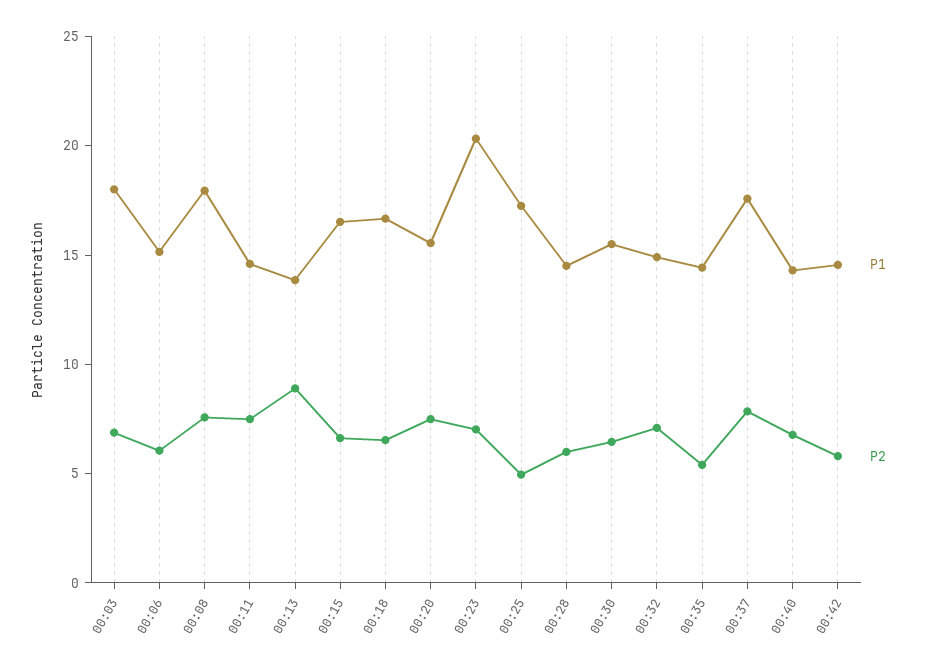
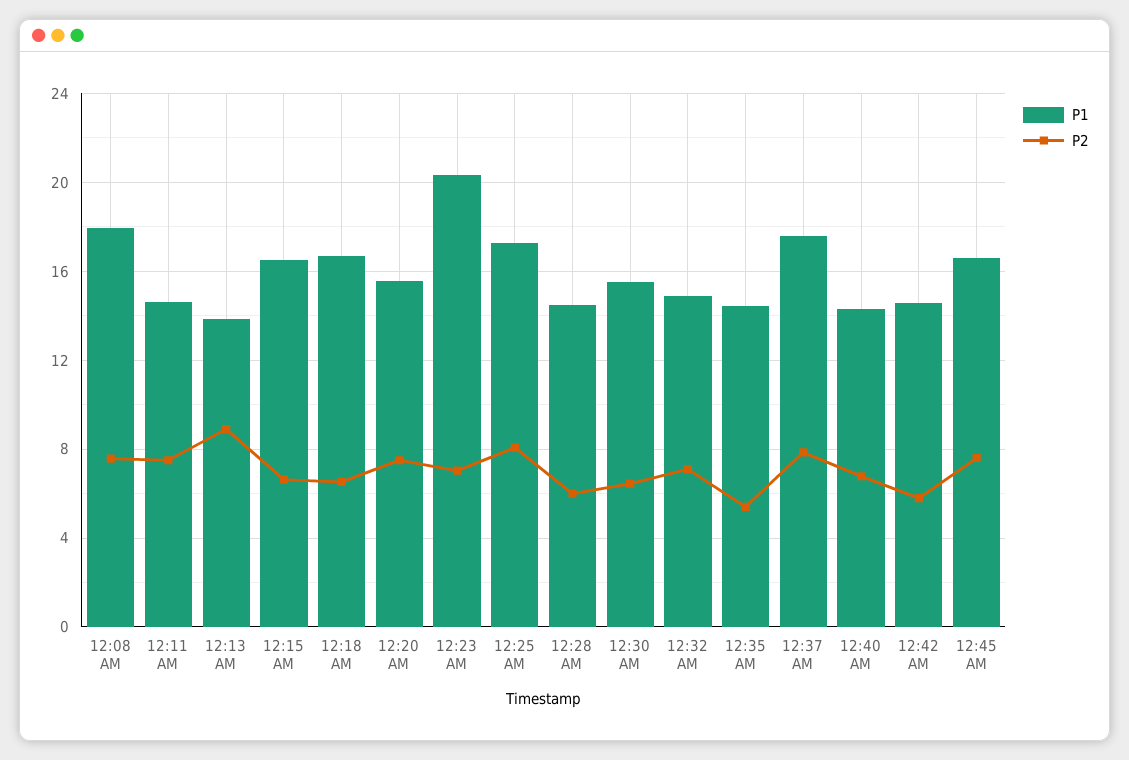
P1, 00:03: 18 -> none
P2, 00:03: 7 -> none
P1, 00:06: 15 -> none
P2, 00:06: 6 -> none
P2, 00:25: 5 -> 8
P1, 12:45 AM: none -> 16.5
P2, 12:45 AM: none -> 7.5

